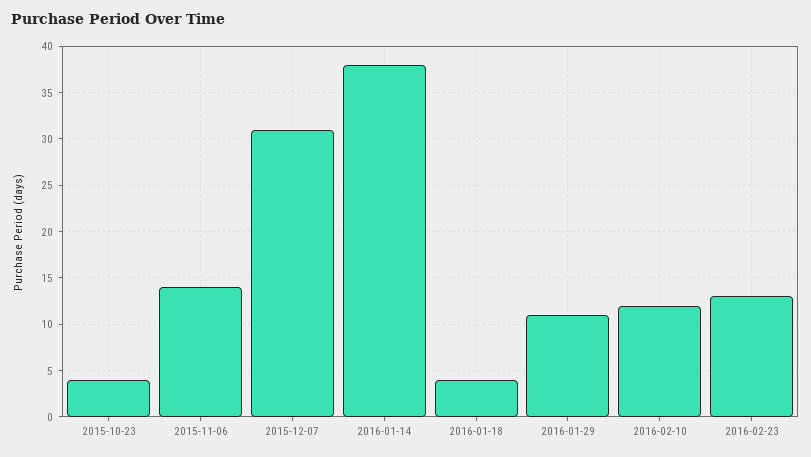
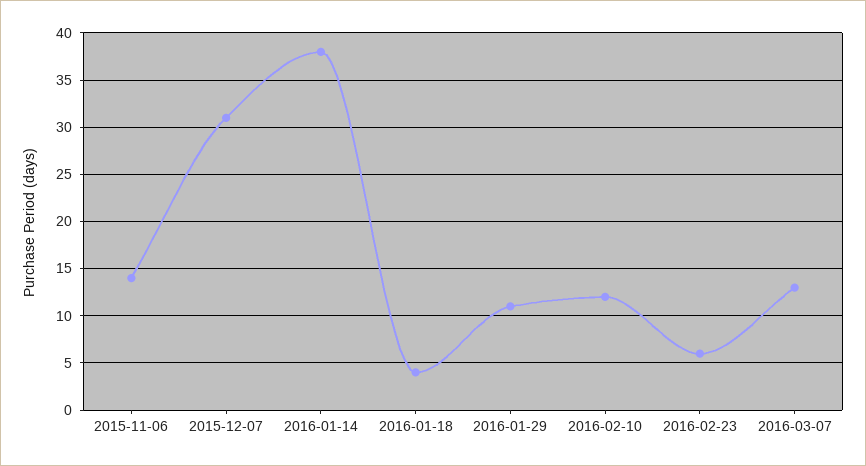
2015-10-23: 4 -> none
2016-02-23: 13 -> 6
2016-03-07: none -> 13

